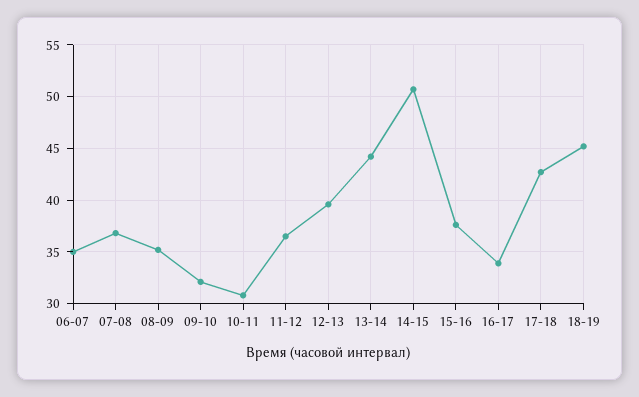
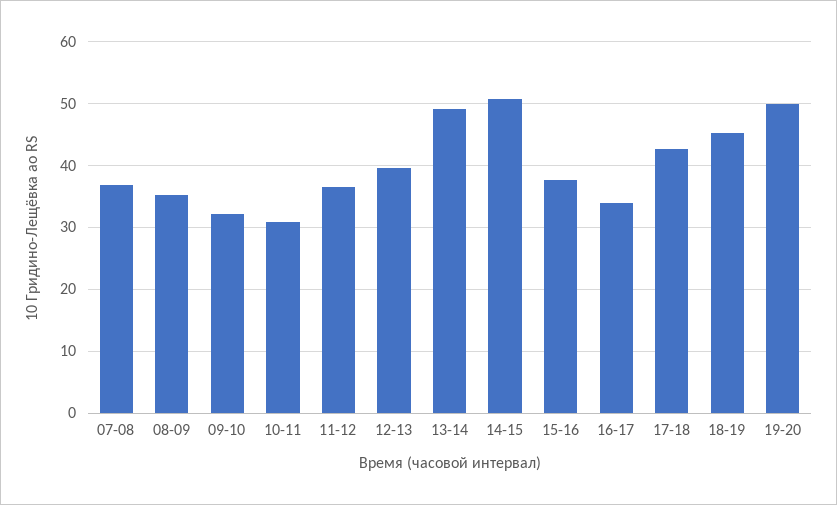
06-07: 35 -> none
13-14: 44 -> 49
19-20: none -> 50

